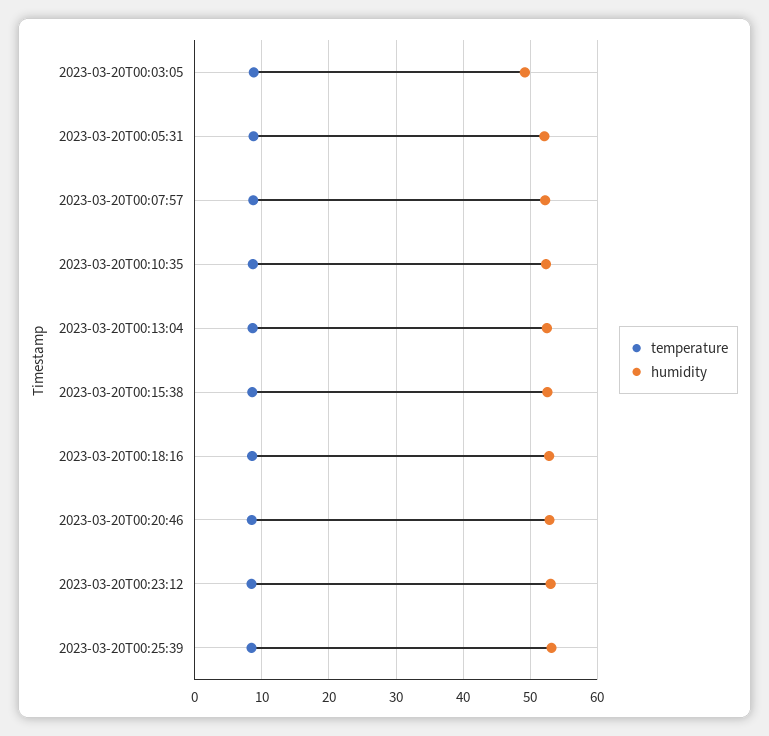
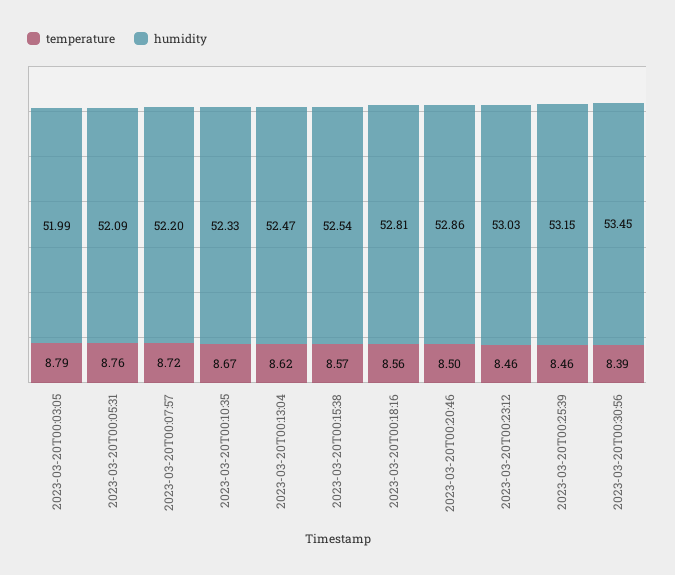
humidity, 2023-03-20T00:03:05: 49 -> 51.99
temperature, 2023-03-20T00:30:56: none -> 8.39
humidity, 2023-03-20T00:30:56: none -> 53.45

